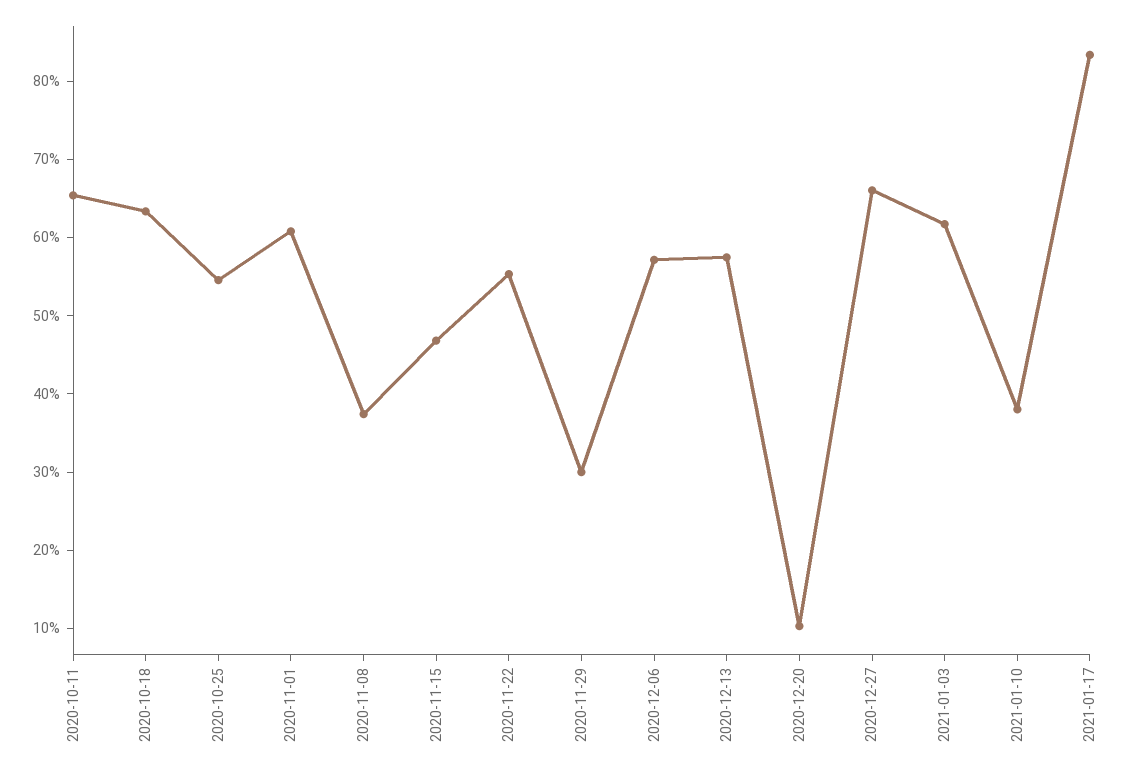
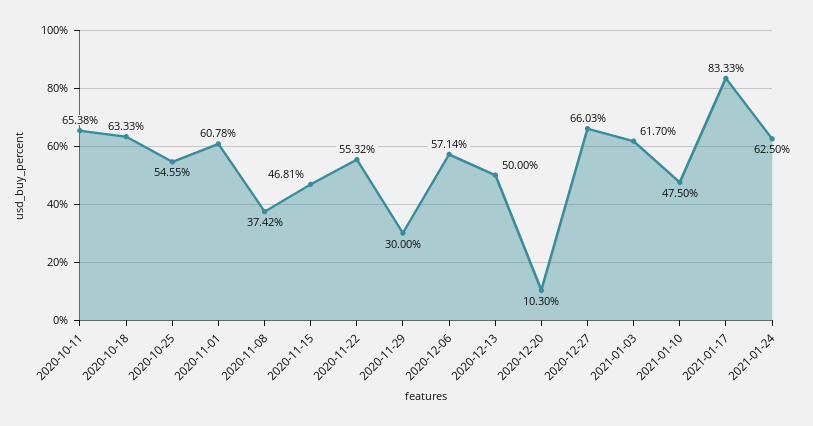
2020-12-13: 58 -> 50
2021-01-10: 38 -> 47.5
2021-01-24: none -> 62.5

